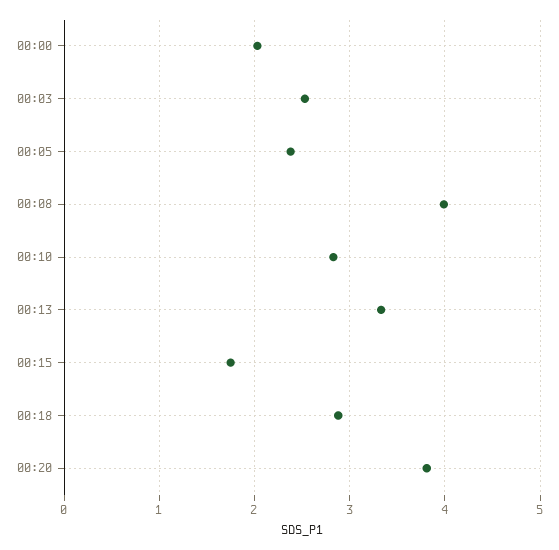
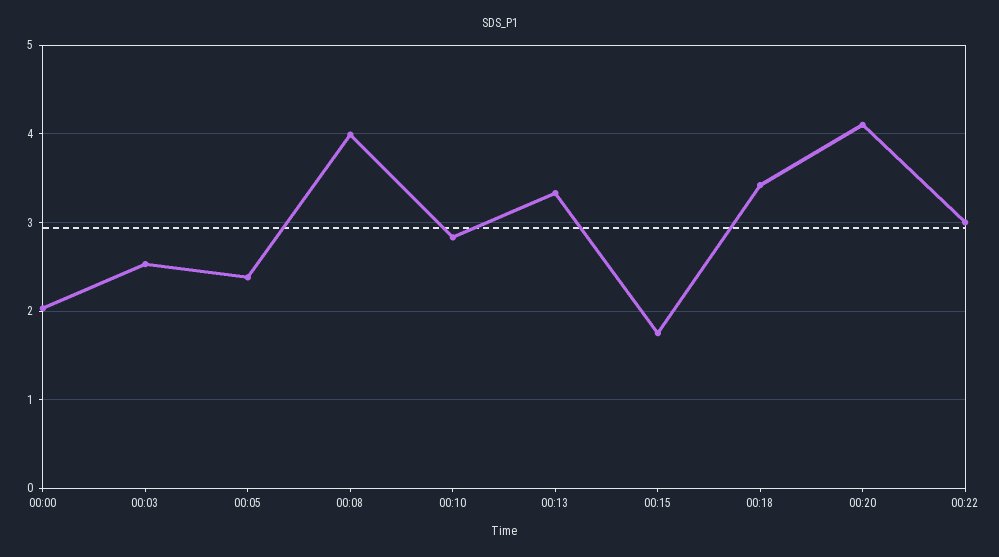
00:18: 2.9 -> 3.4
00:20: 3.8 -> 4.1
00:22: none -> 3

